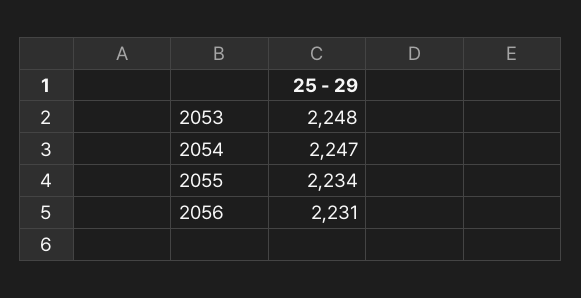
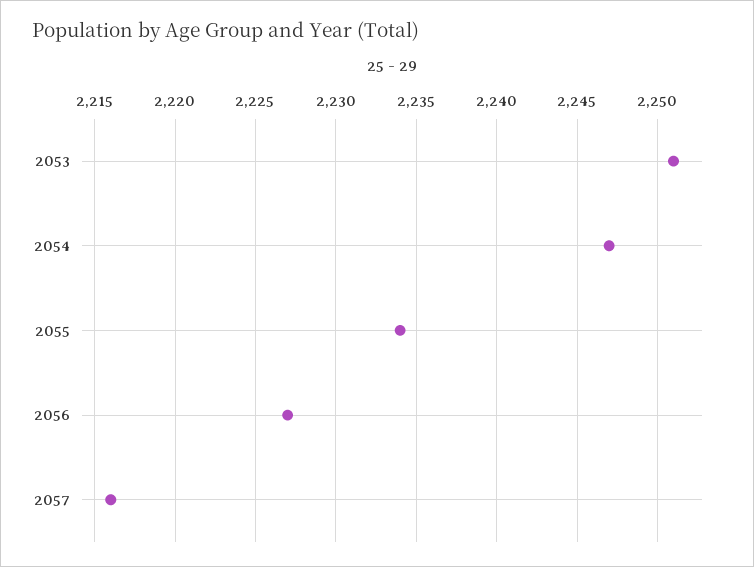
2053: 2248 -> 2251
2056: 2231 -> 2227
2057: none -> 2216

